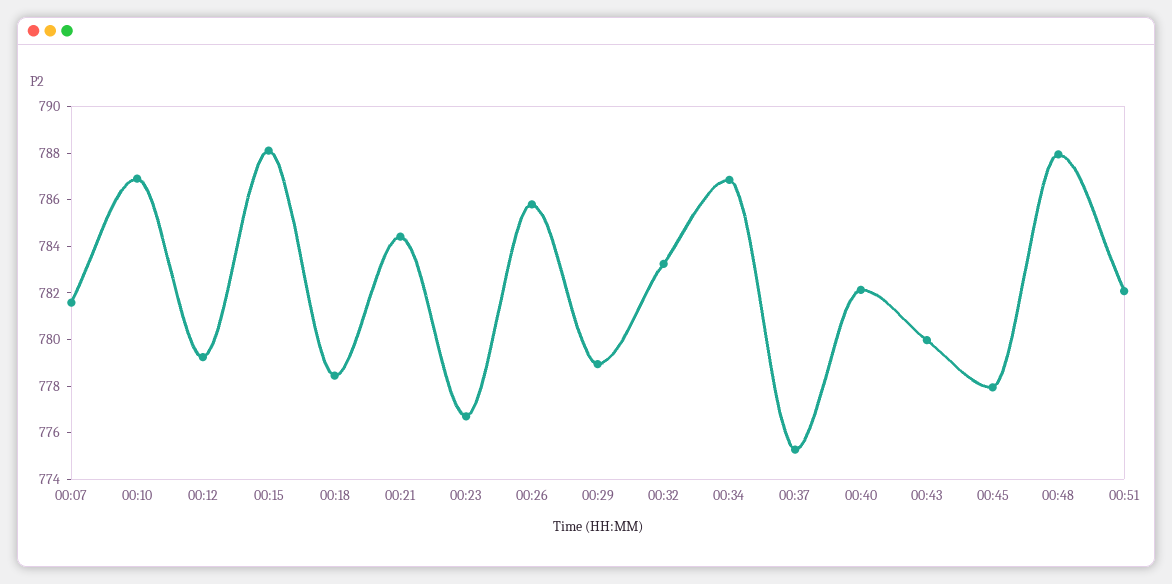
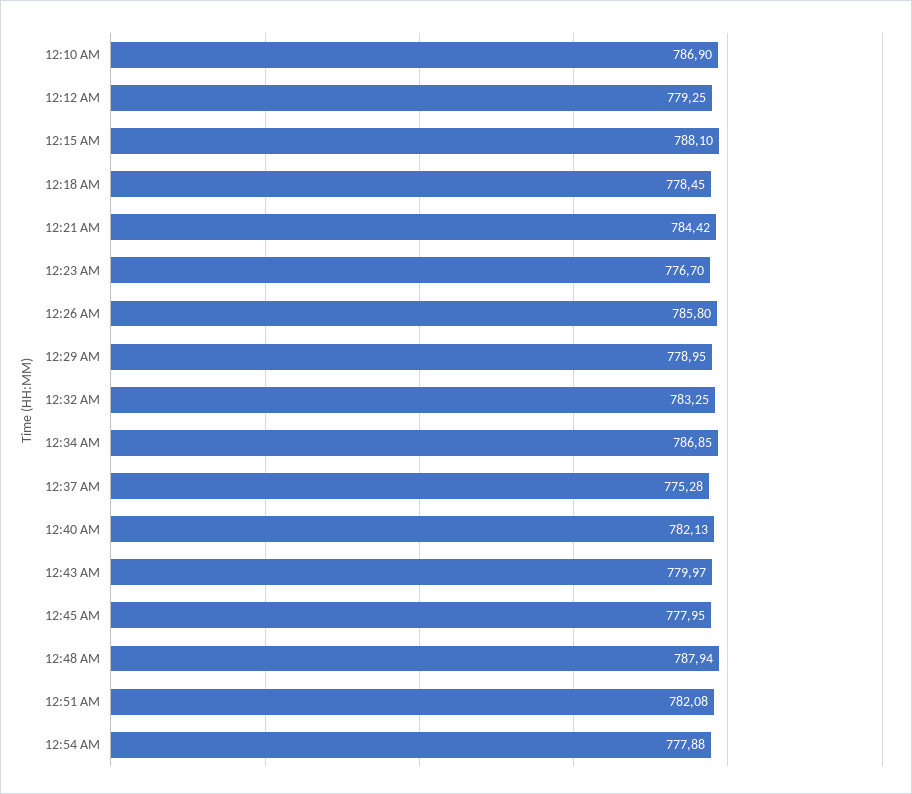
00:07: 781.5 -> none
12:54 AM: none -> 777.88

